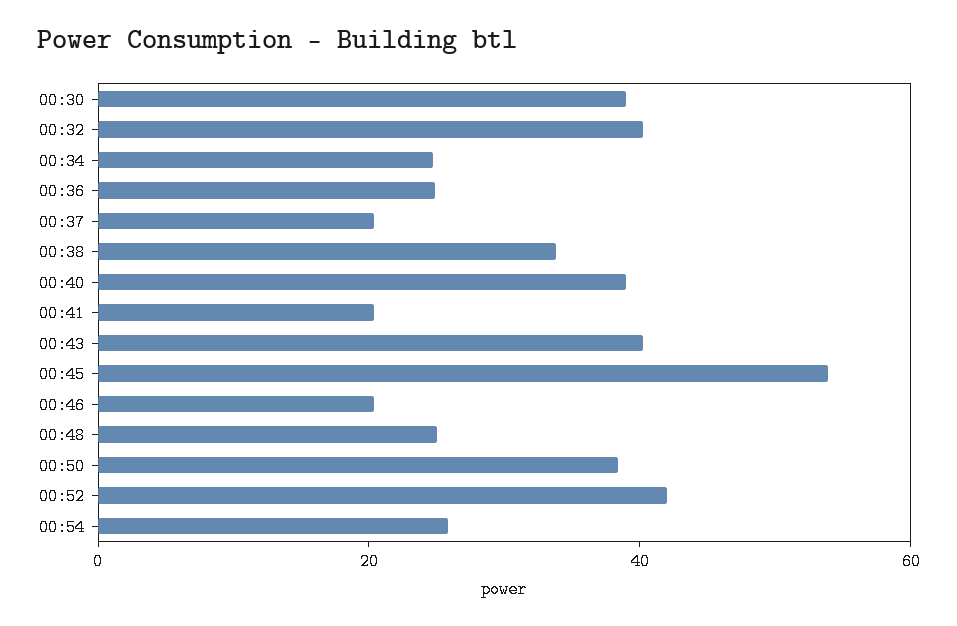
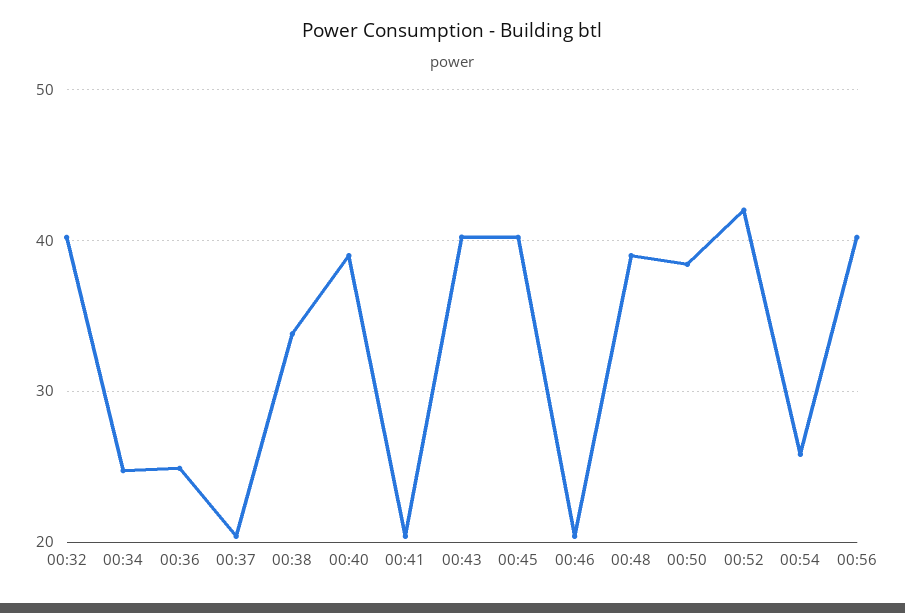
00:30: 40 -> none
00:45: 55 -> 40
00:48: 25 -> 39
00:56: none -> 40

